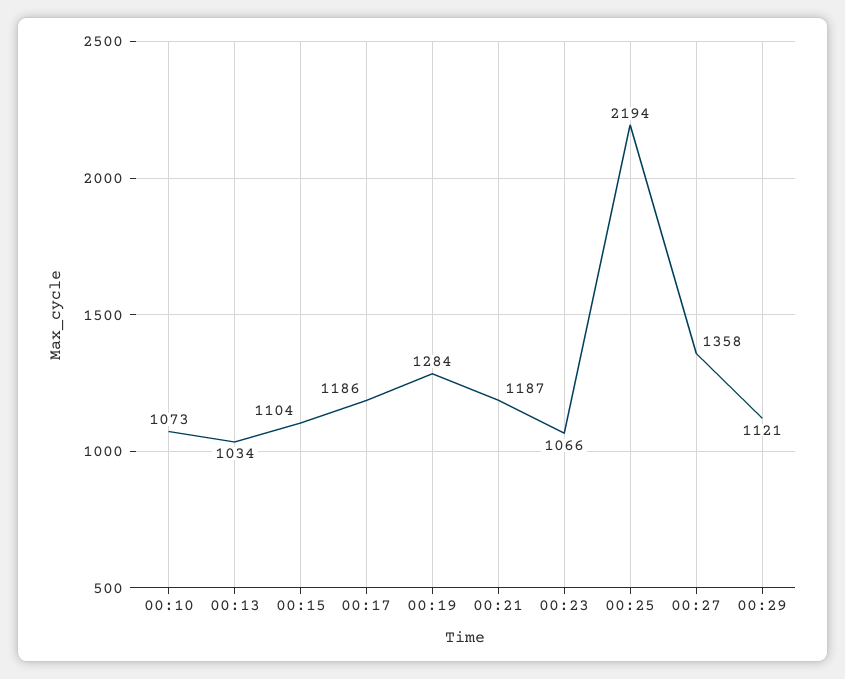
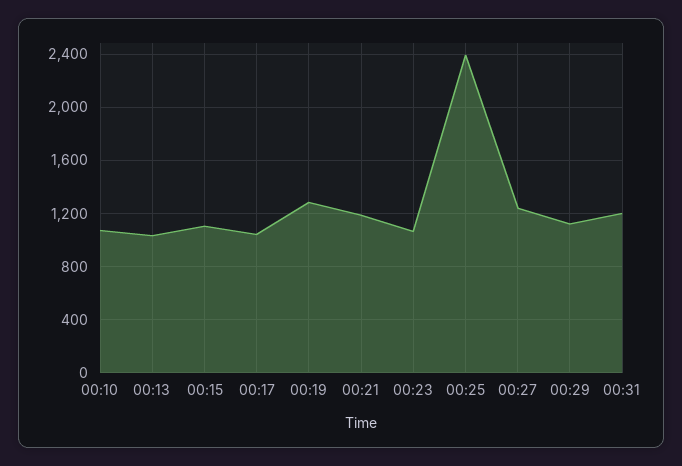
00:17: 1186 -> 1050
00:25: 2194 -> 2400
00:27: 1358 -> 1250
00:31: none -> 1200

